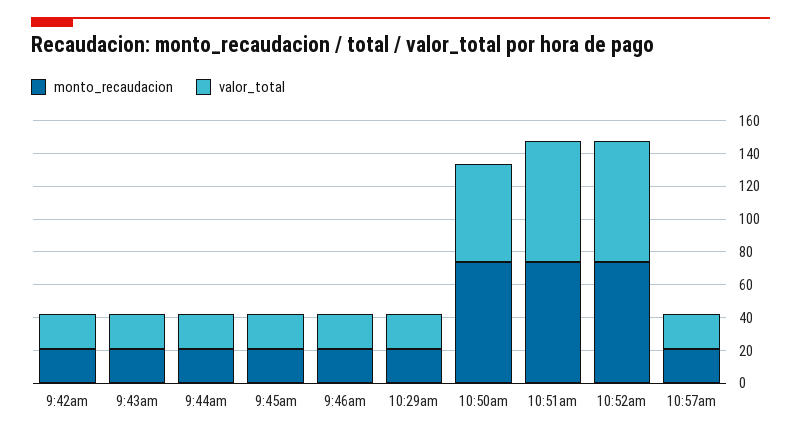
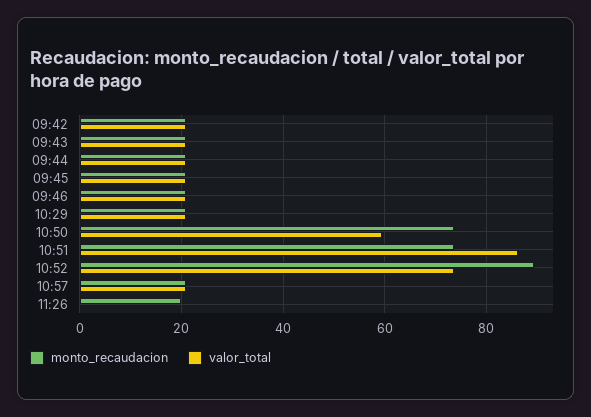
valor_total, 10:51am: 75 -> 86
monto_recaudacion, 10:52am: 75 -> 90
monto_recaudacion, 11:26: none -> 20
valor_total, 11:26: none -> 0

